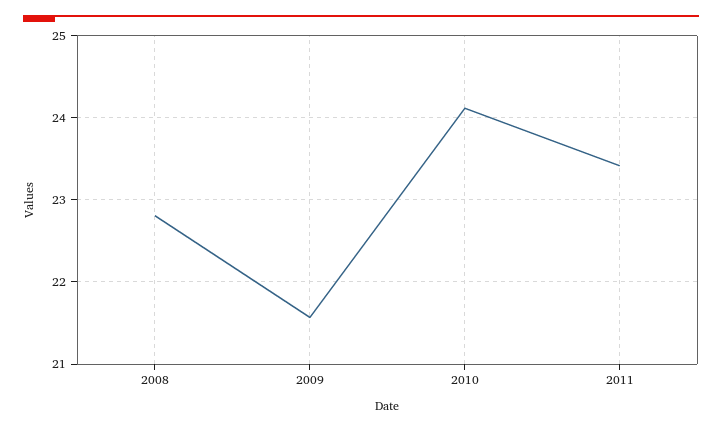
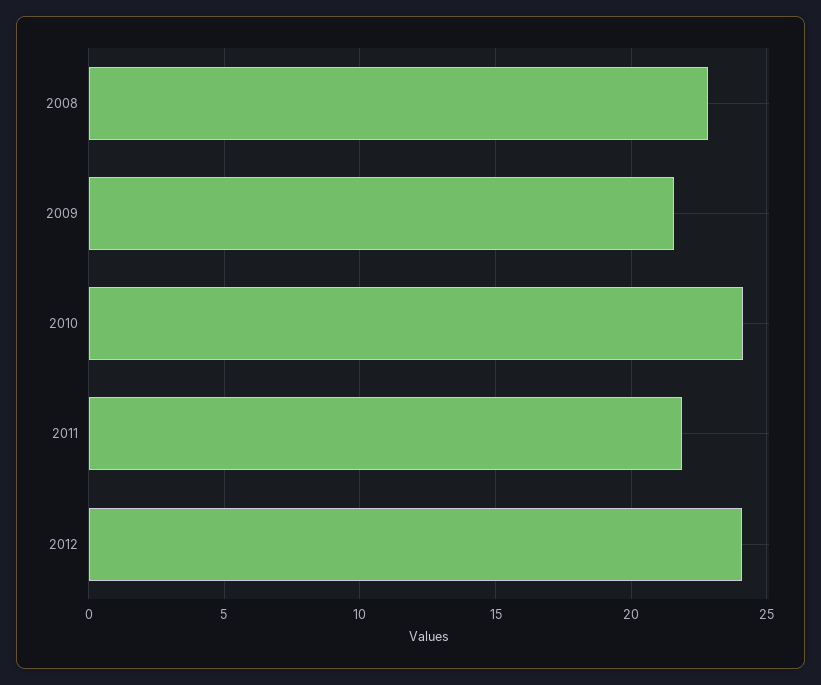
2011: 23.4 -> 22
2012: none -> 24

